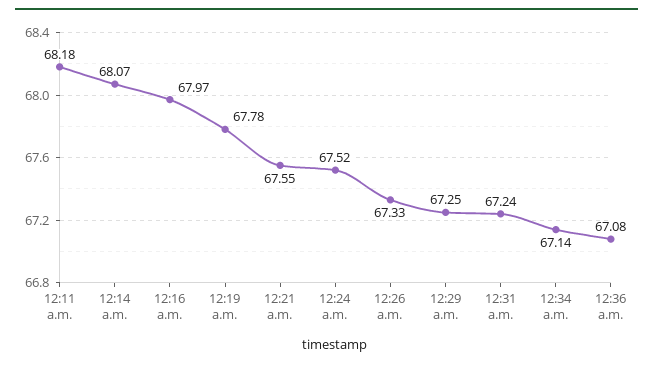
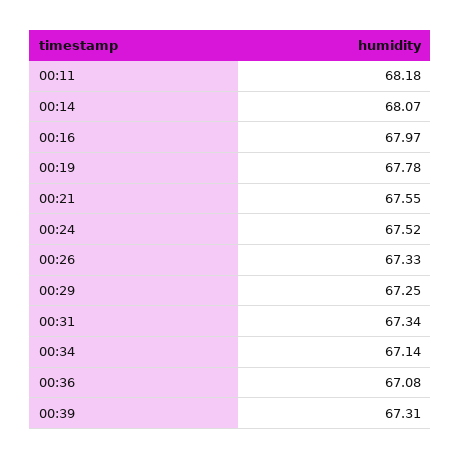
12:31 a.m.: 67.24 -> 67.34
00:39: none -> 67.31

